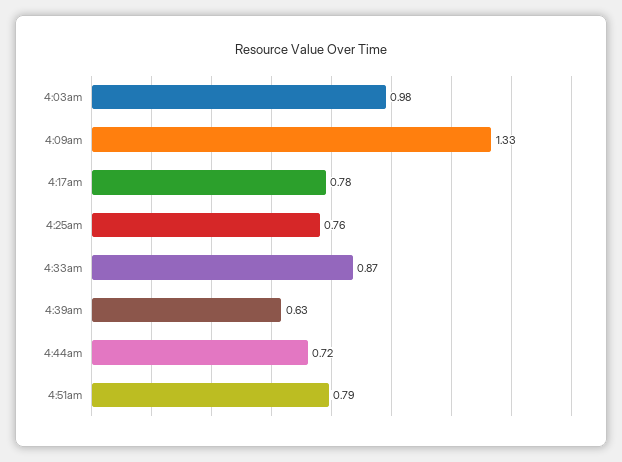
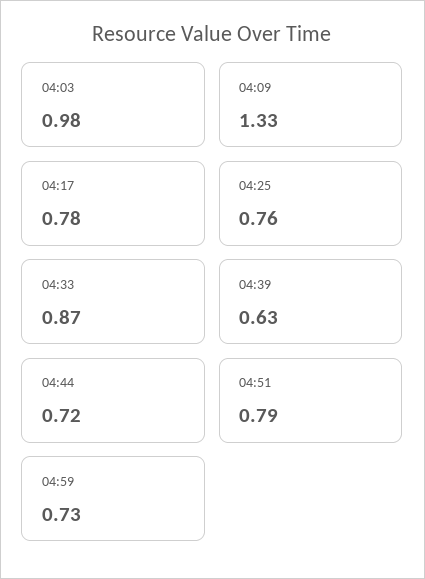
04:59: none -> 0.73

